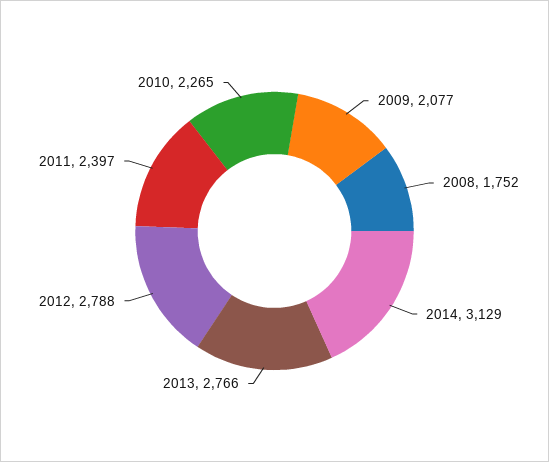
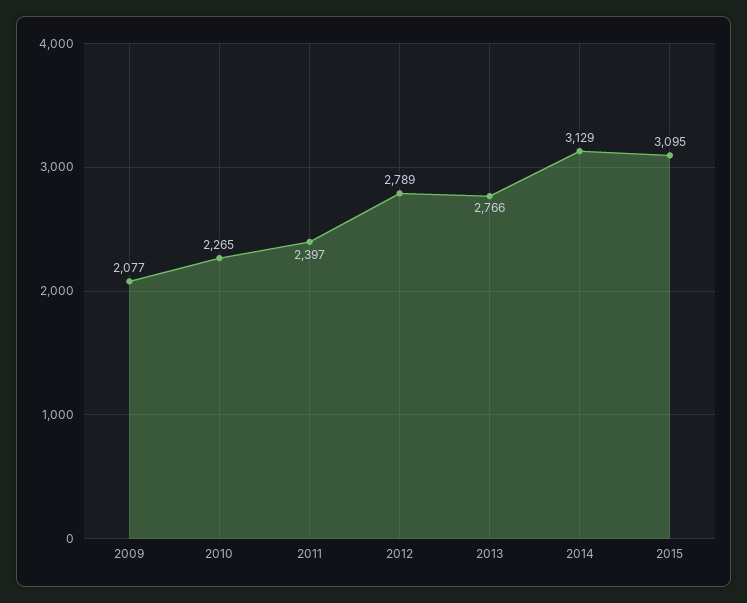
2008: 1752 -> none
2012: 2788 -> 2789
2015: none -> 3095

